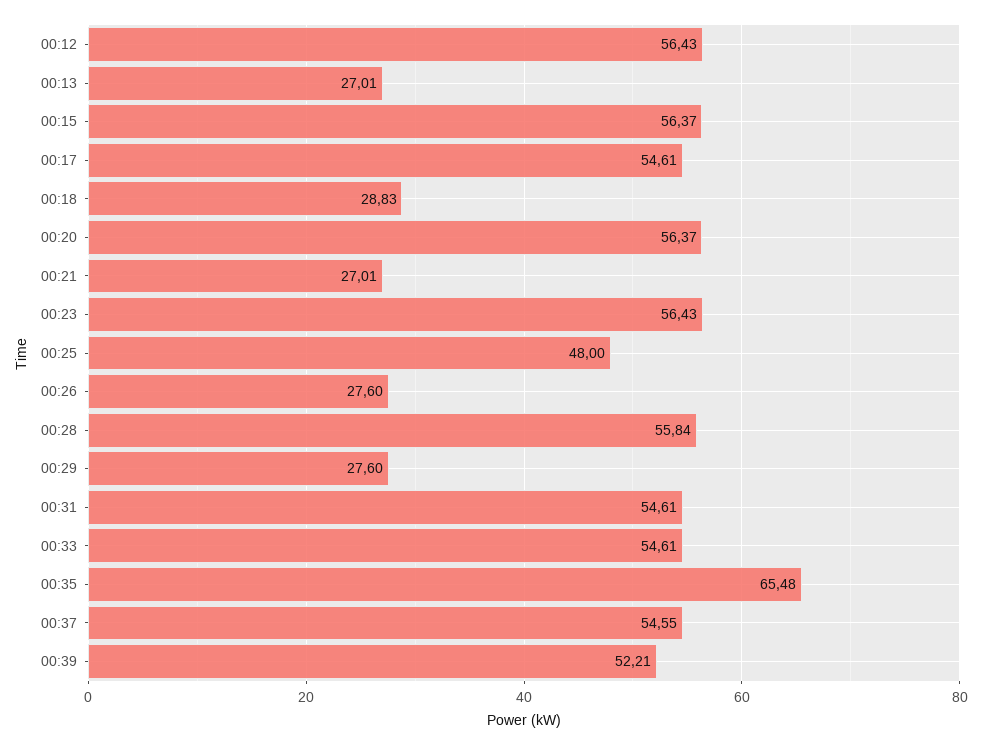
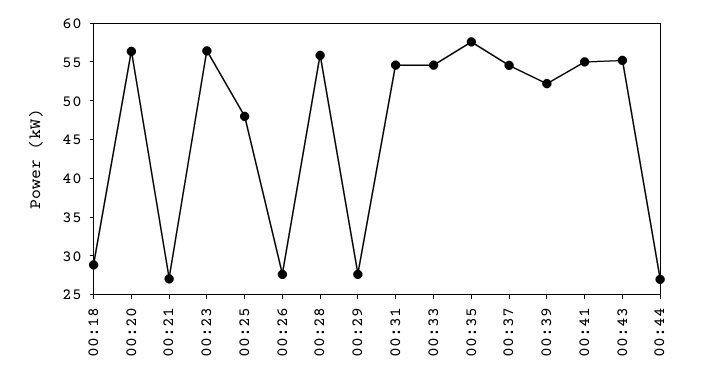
00:12: 56.43 -> none
00:13: 27.01 -> none
00:15: 56.37 -> none
00:17: 54.61 -> none
00:35: 65.48 -> 57.5
00:41: none -> 55
00:43: none -> 55
00:44: none -> 27.5

